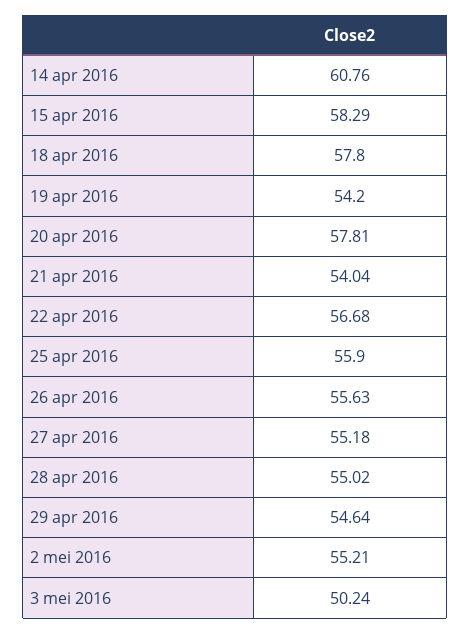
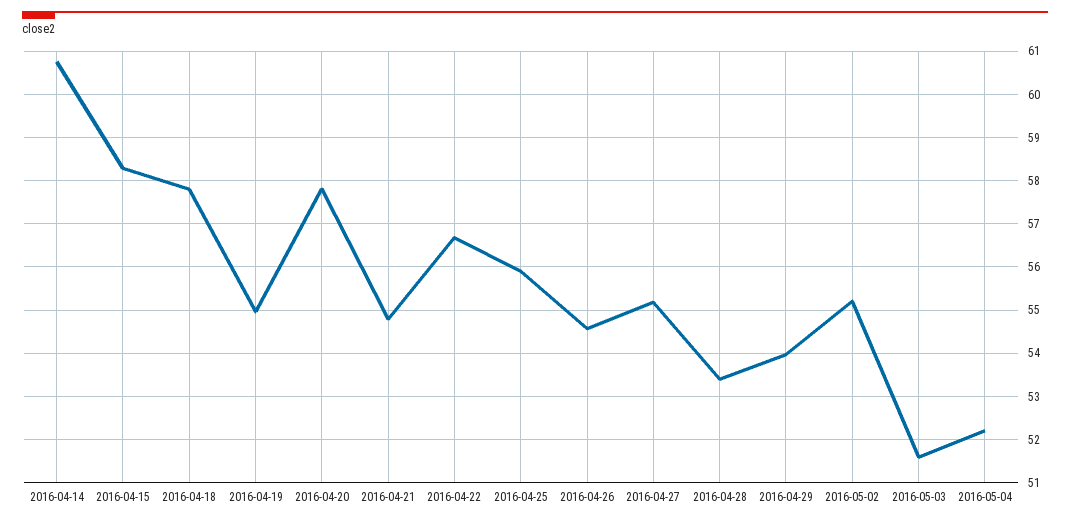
19 apr 2016: 54.2 -> 55
21 apr 2016: 54.04 -> 54.8
26 apr 2016: 55.63 -> 54.6
28 apr 2016: 55.02 -> 53.4
29 apr 2016: 54.64 -> 54
3 mei 2016: 50.24 -> 51.6
2016-05-04: none -> 52.2

